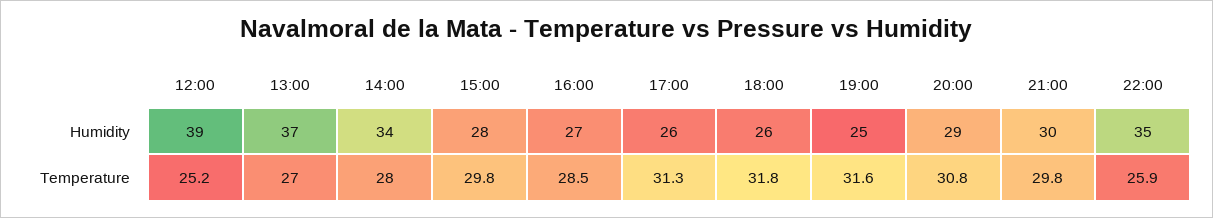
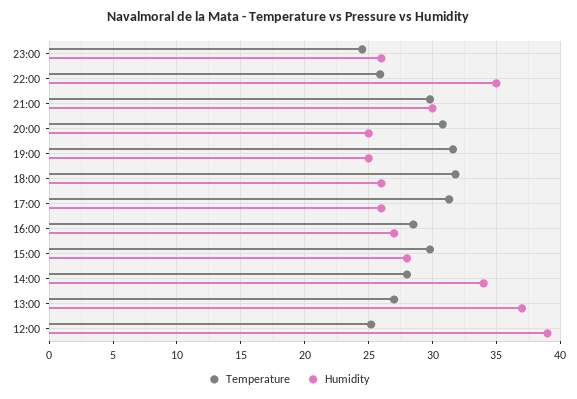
Humidity, 20:00: 29 -> 25
Temperature, 23:00: none -> 24.5
Humidity, 23:00: none -> 26

